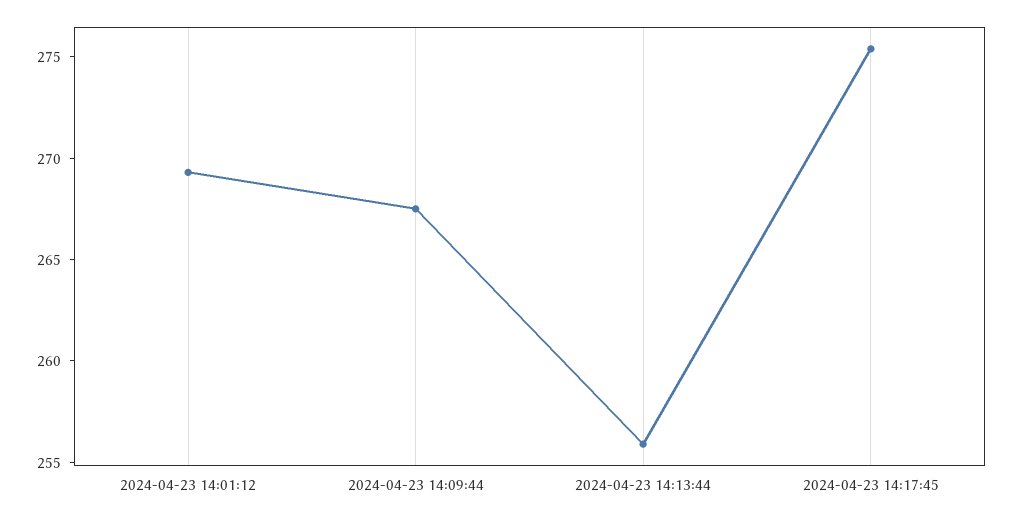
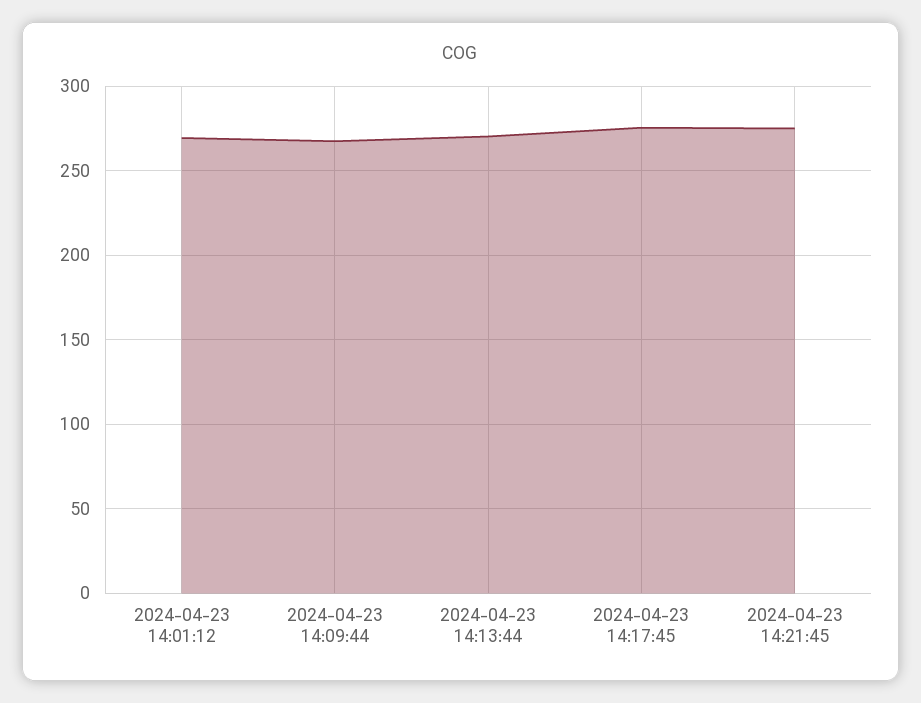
2024-04-23 14:13:44: 256 -> 270
2024-04-23 14:21:45: none -> 275

